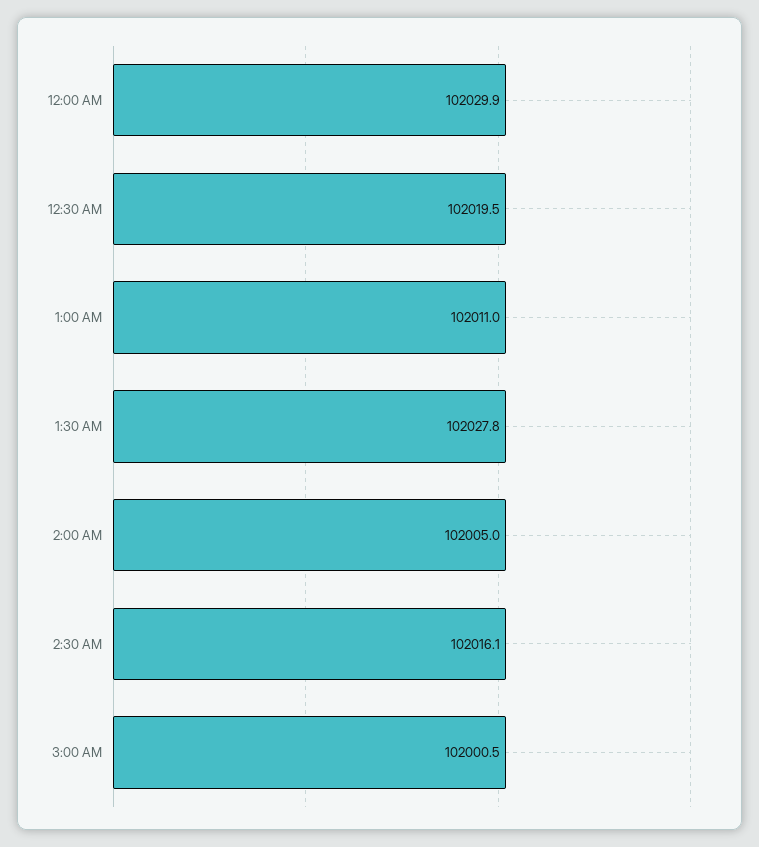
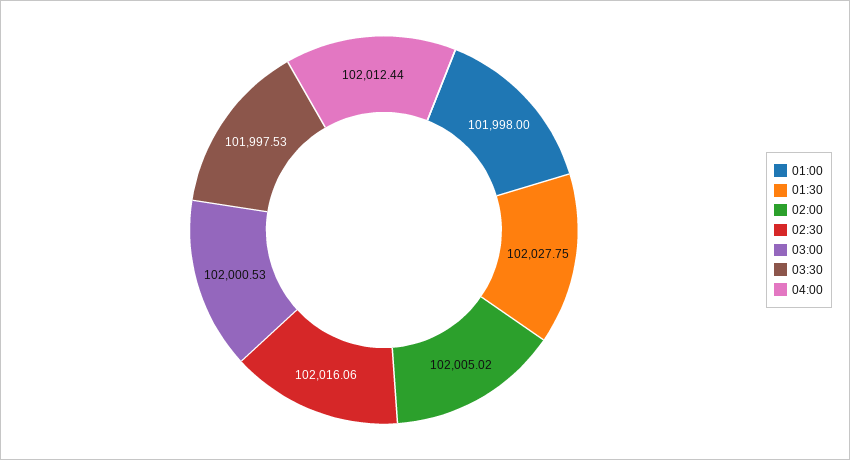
12:00 AM: 102029.9 -> none
12:30 AM: 102019.5 -> none
1:00 AM: 102011 -> 101998
03:30: none -> 101997.53
04:00: none -> 102012.44

